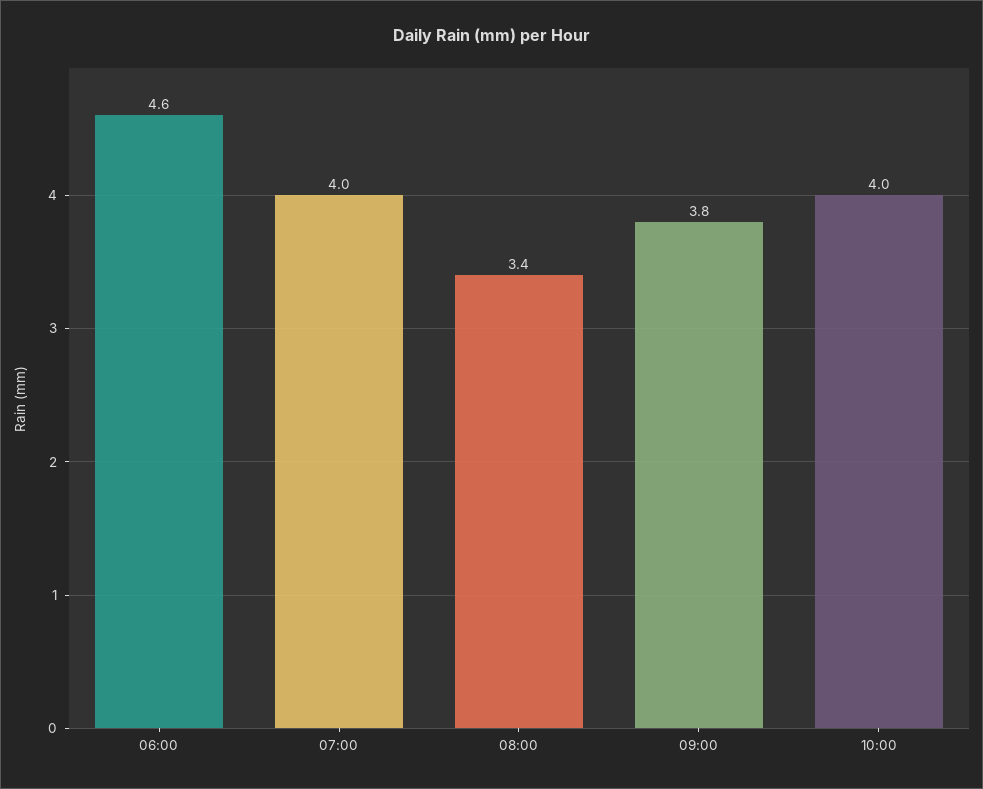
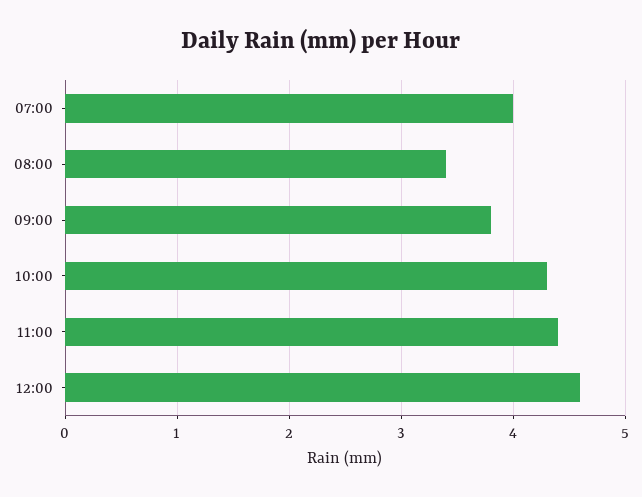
06:00: 4.6 -> none
10:00: 4 -> 4.3
11:00: none -> 4.4
12:00: none -> 4.6

